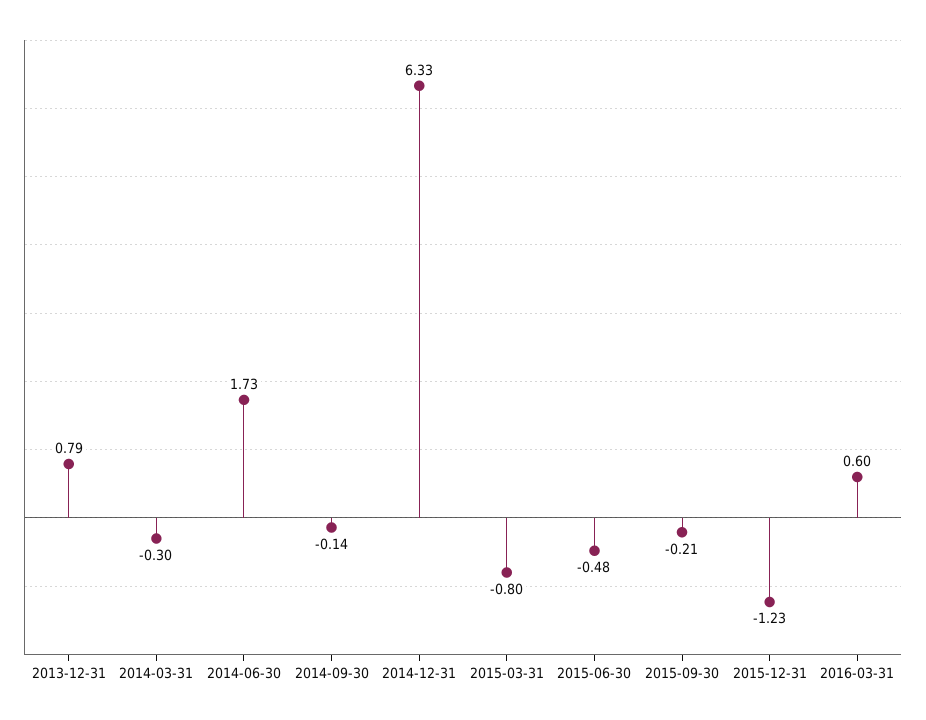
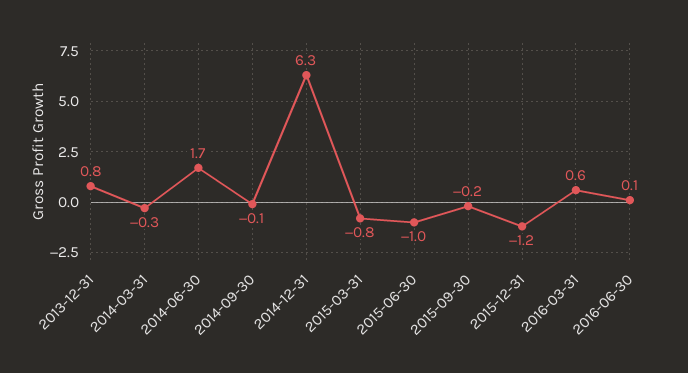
2015-06-30: -0.48 -> -1
2016-06-30: none -> 0.1

